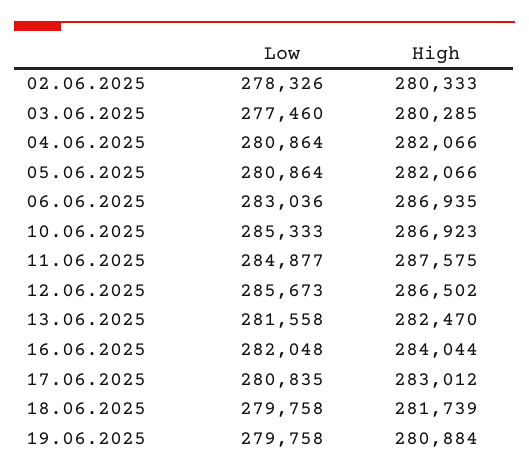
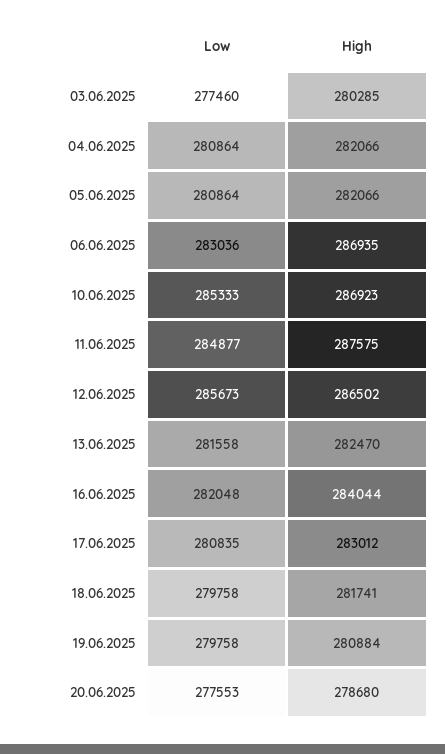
Low, 02.06.2025: 278326 -> none
High, 02.06.2025: 280333 -> none
High, 18.06.2025: 281739 -> 281741
Low, 20.06.2025: none -> 277553
High, 20.06.2025: none -> 278680

